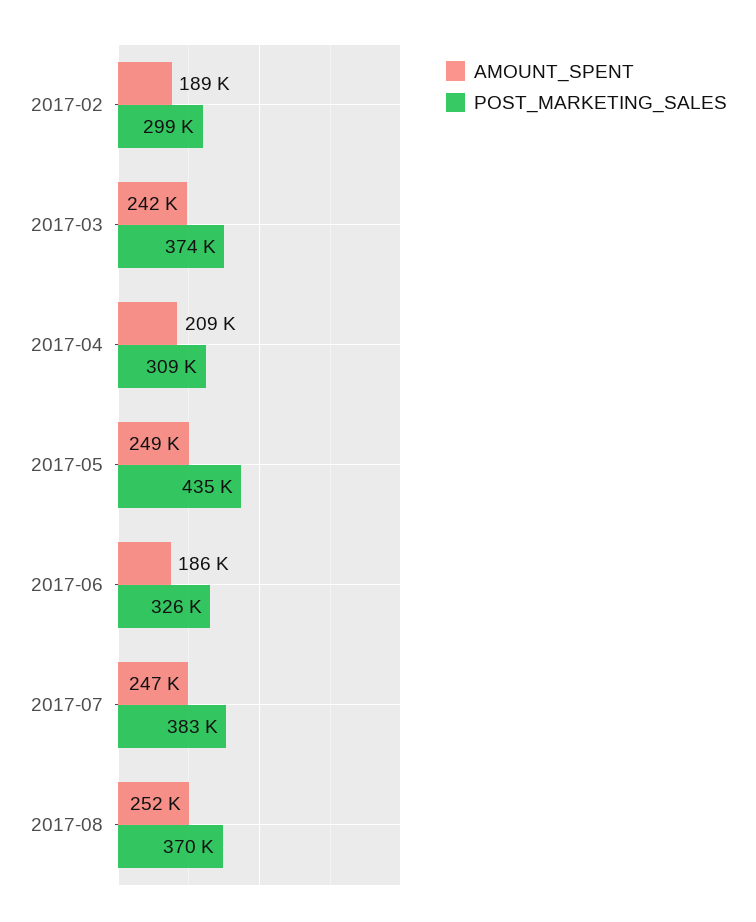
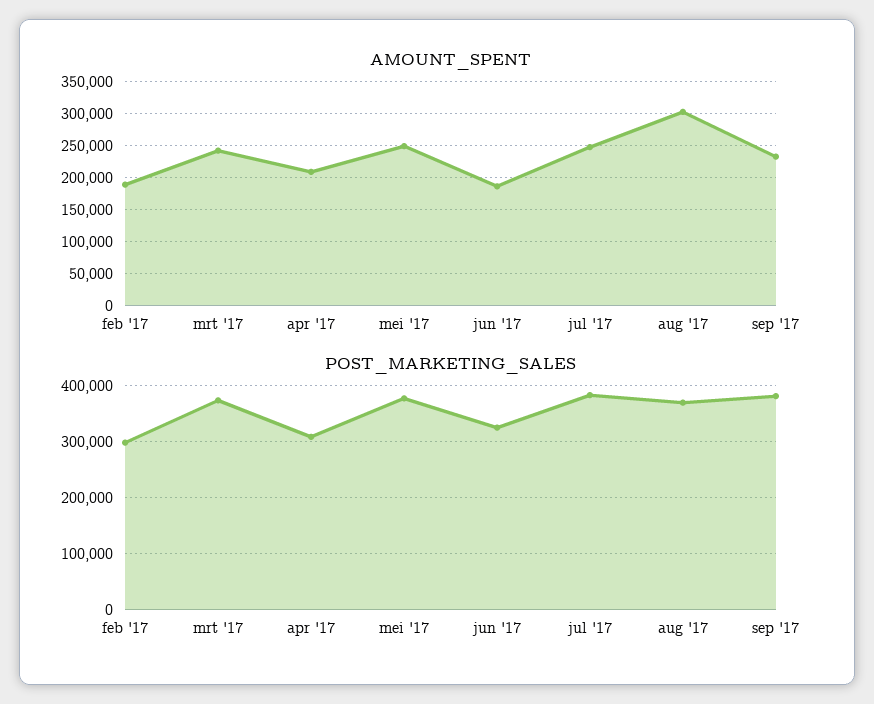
POST_MARKETING_SALES, 2017-05: 435000 -> 380000
AMOUNT_SPENT, 2017-08: 252000 -> 300000
AMOUNT_SPENT, sep '17: none -> 230000
POST_MARKETING_SALES, sep '17: none -> 380000

